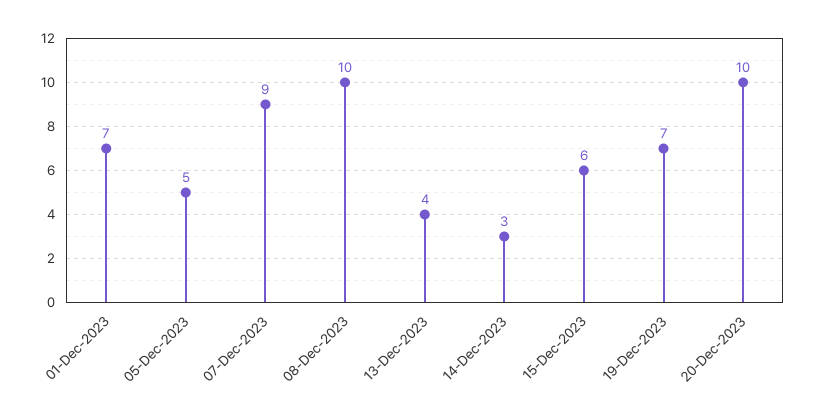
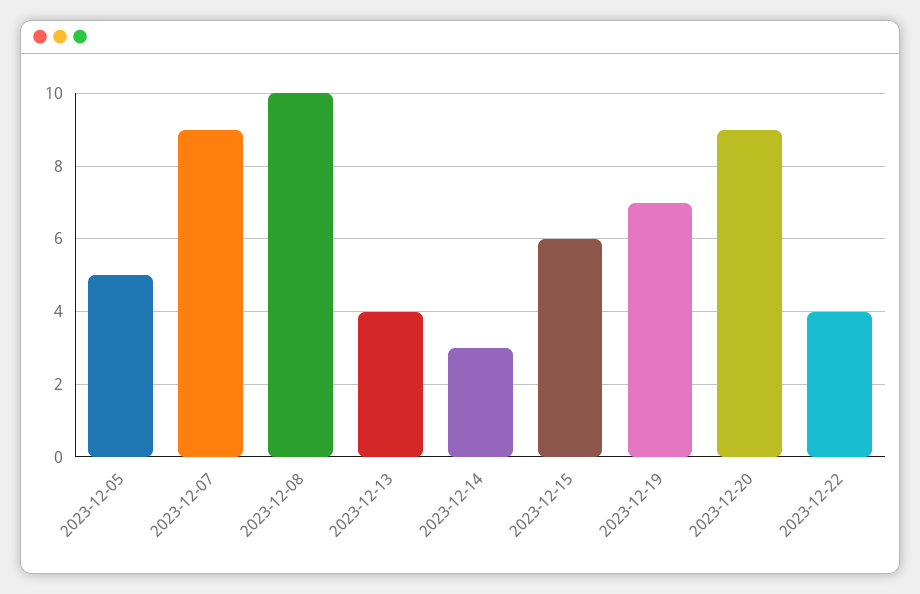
01-Dec-2023: 7 -> none
20-Dec-2023: 10 -> 9
2023-12-22: none -> 4

